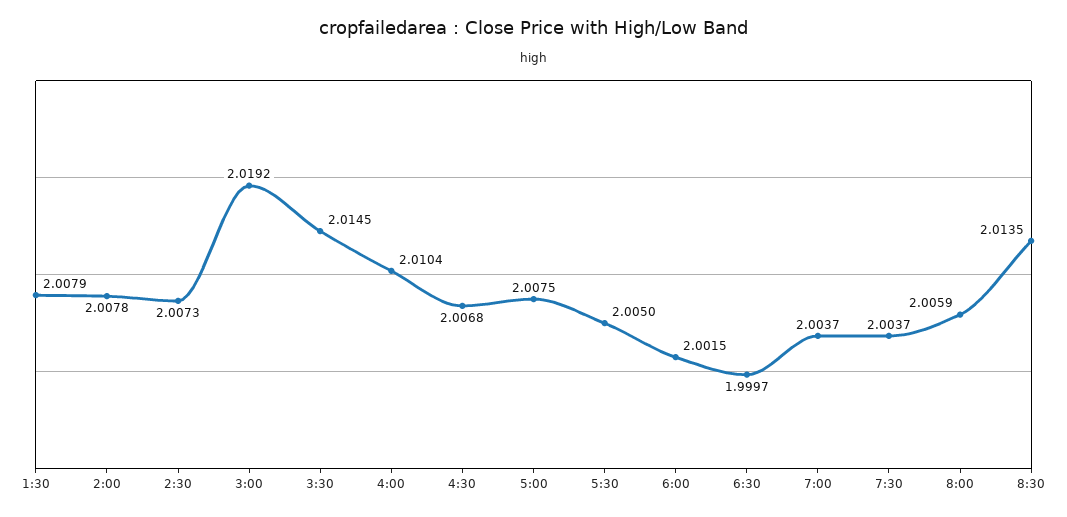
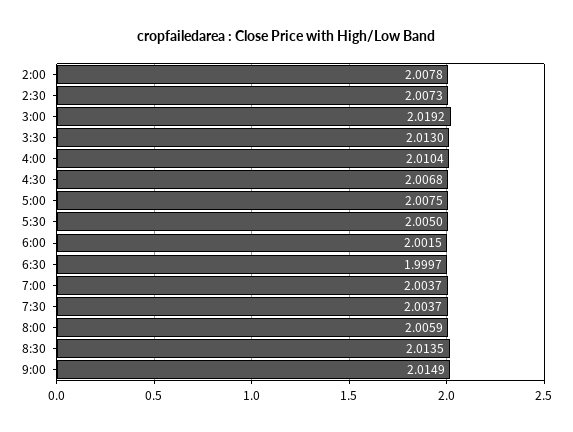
1:30: 2.0079 -> none
3:30: 2.0145 -> 2.013
9:00: none -> 2.0149

